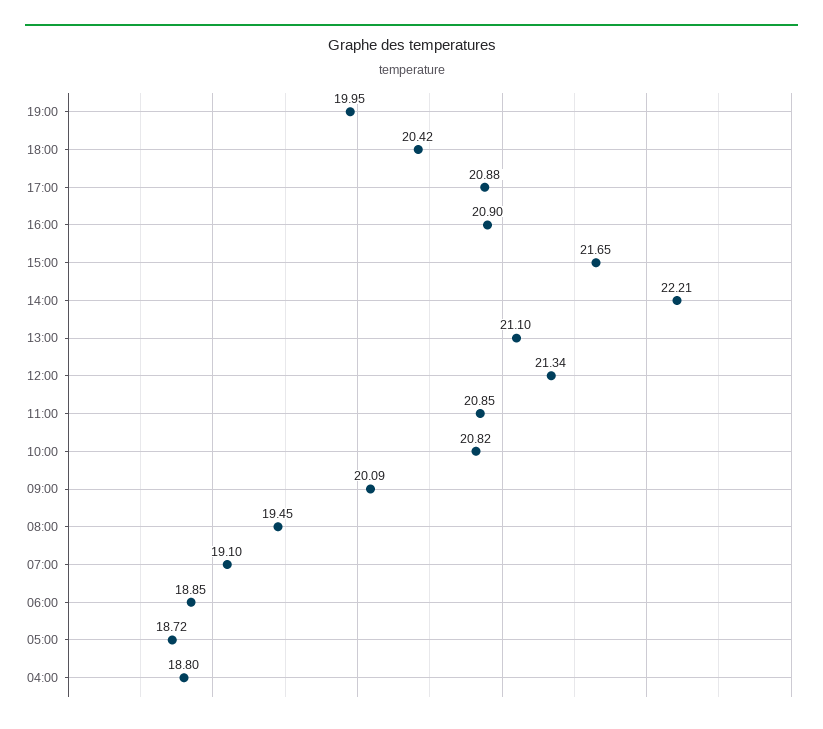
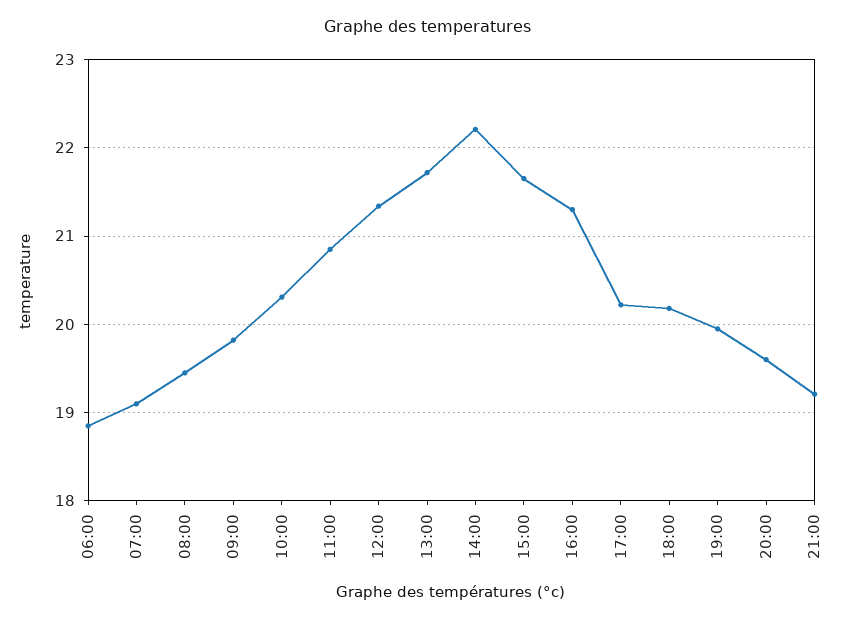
18:00: 20.42 -> 20.2
17:00: 20.88 -> 20.2
16:00: 20.9 -> 21.3
13:00: 21.1 -> 21.7
10:00: 20.82 -> 20.3
09:00: 20.09 -> 19.8
05:00: 18.72 -> none
04:00: 18.8 -> none
20:00: none -> 19.6
21:00: none -> 19.2

